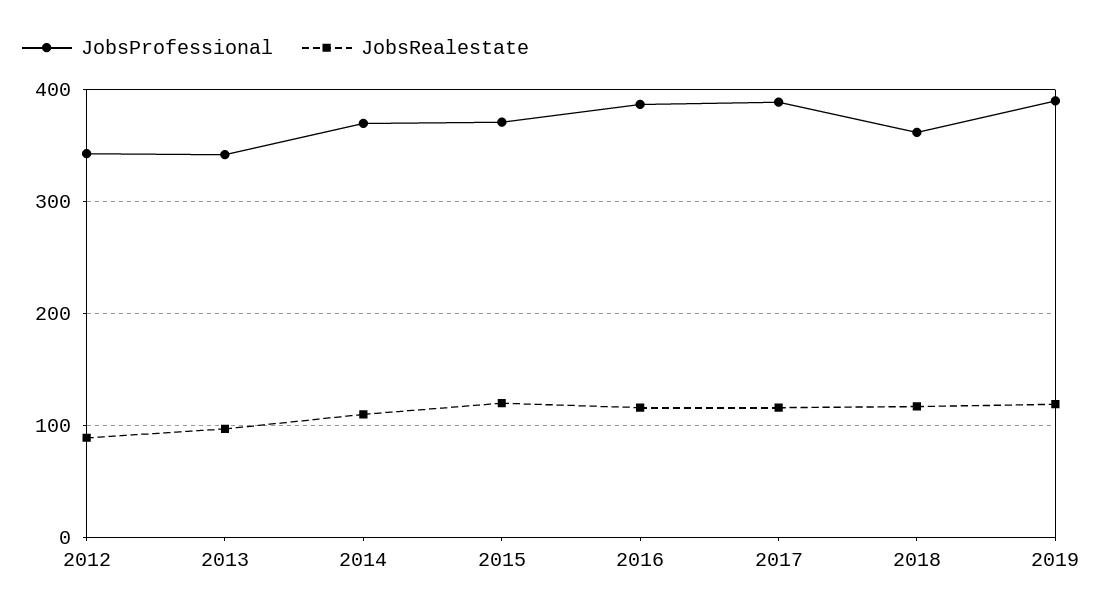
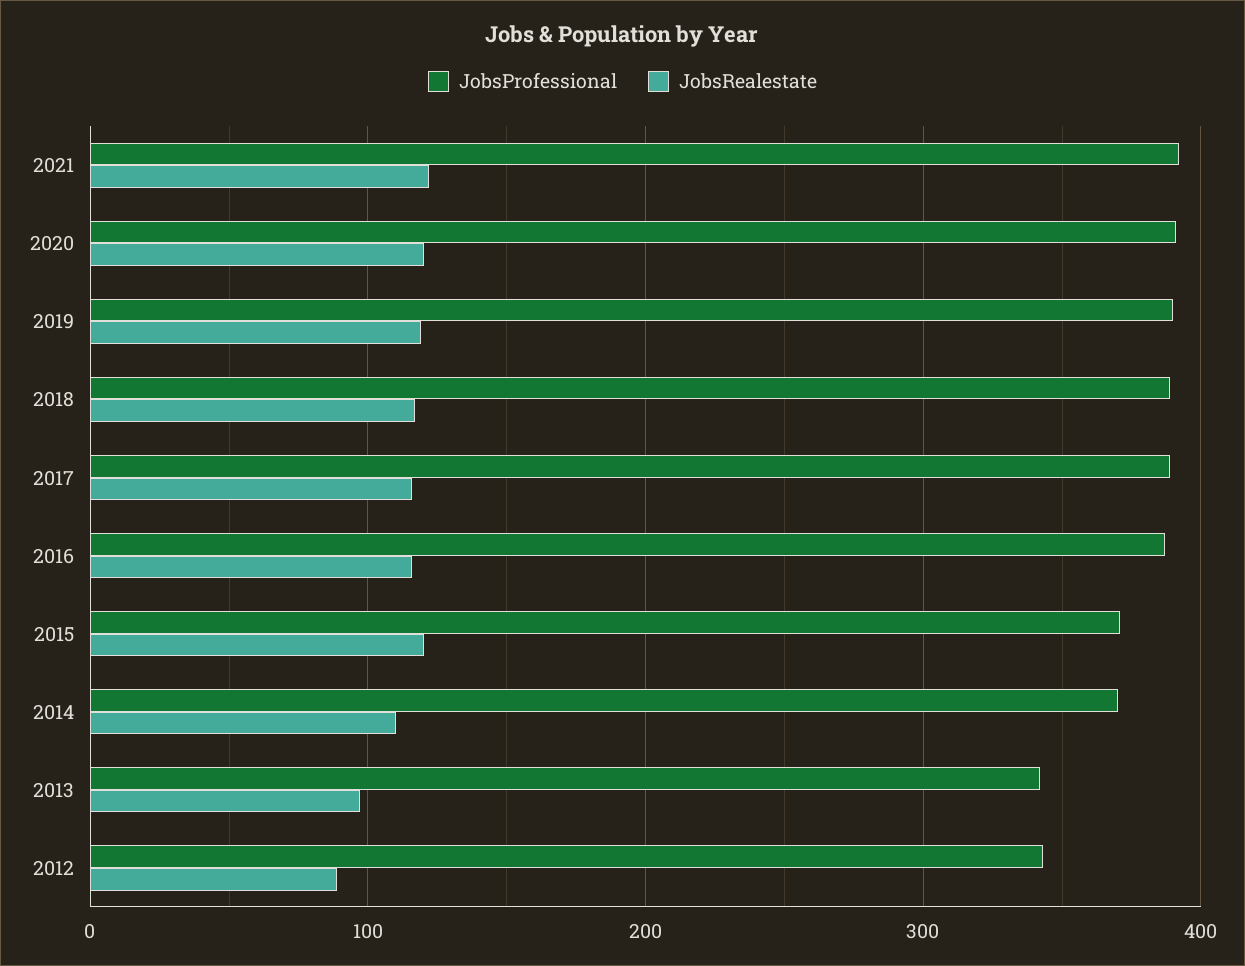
JobsProfessional, 2018: 360 -> 390
JobsProfessional, 2021: none -> 390
JobsRealestate, 2021: none -> 120
JobsProfessional, 2020: none -> 390
JobsRealestate, 2020: none -> 120

